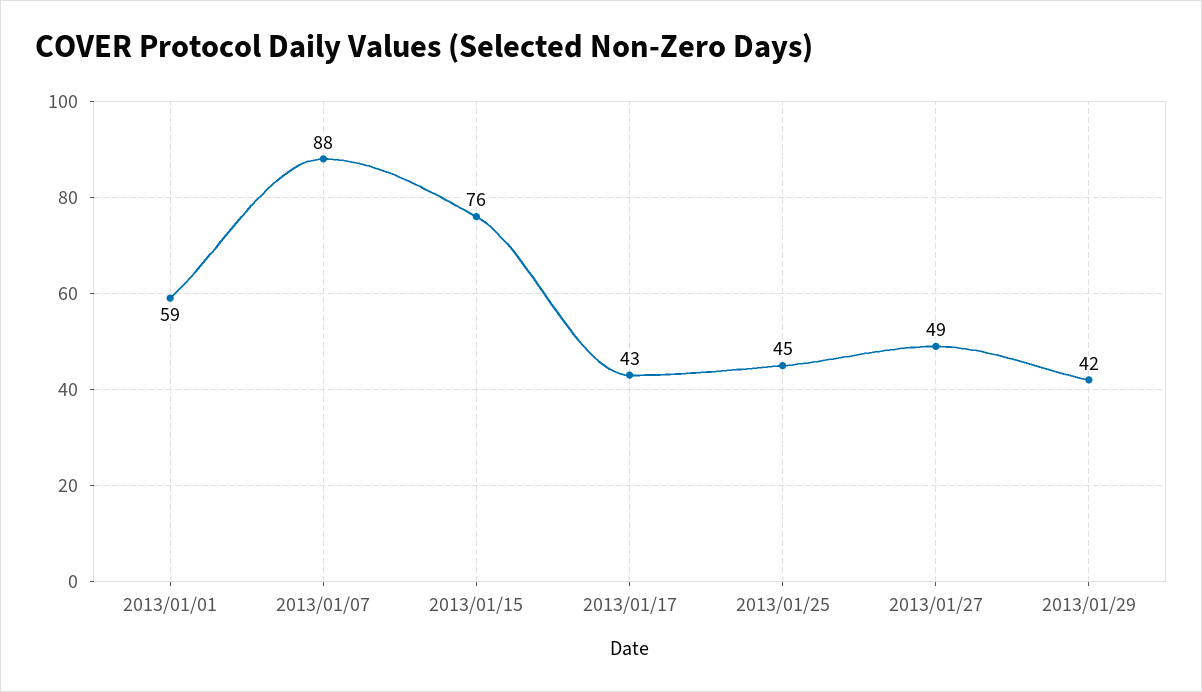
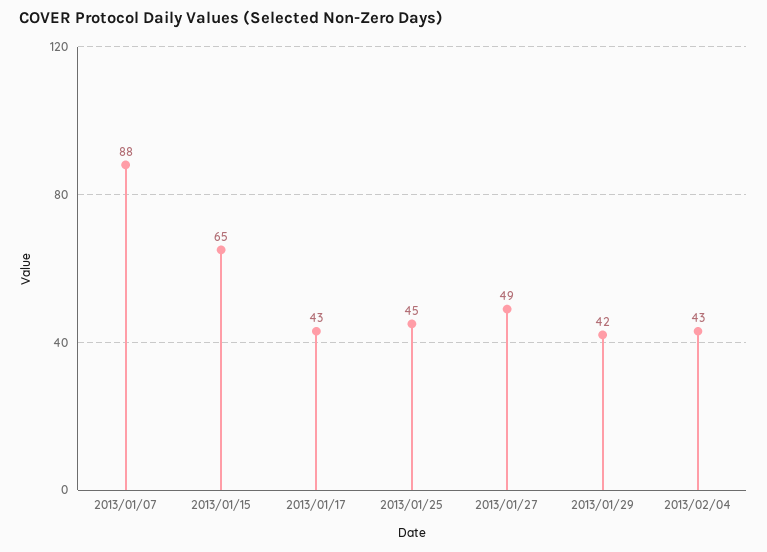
2013/01/01: 59 -> none
2013/01/15: 76 -> 65
2013/02/04: none -> 43

